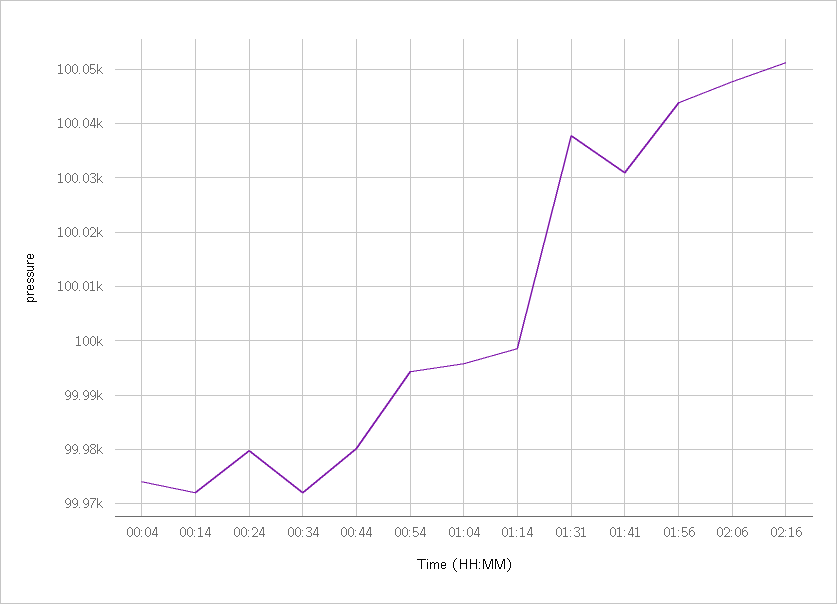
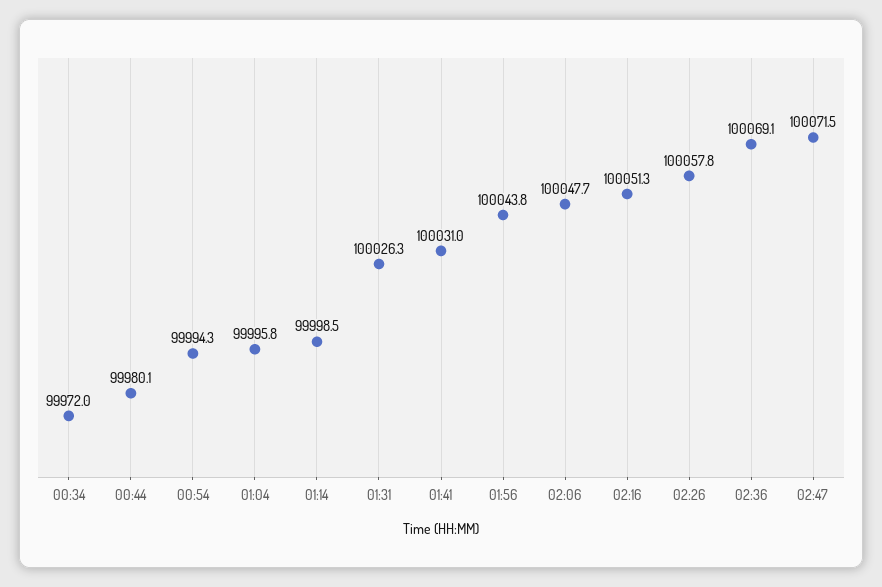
00:04: 99974 -> none
00:14: 99972 -> none
00:24: 99980 -> none
01:31: 100038 -> 100026.3
02:26: none -> 100057.8
02:36: none -> 100069.1
02:47: none -> 100071.5

